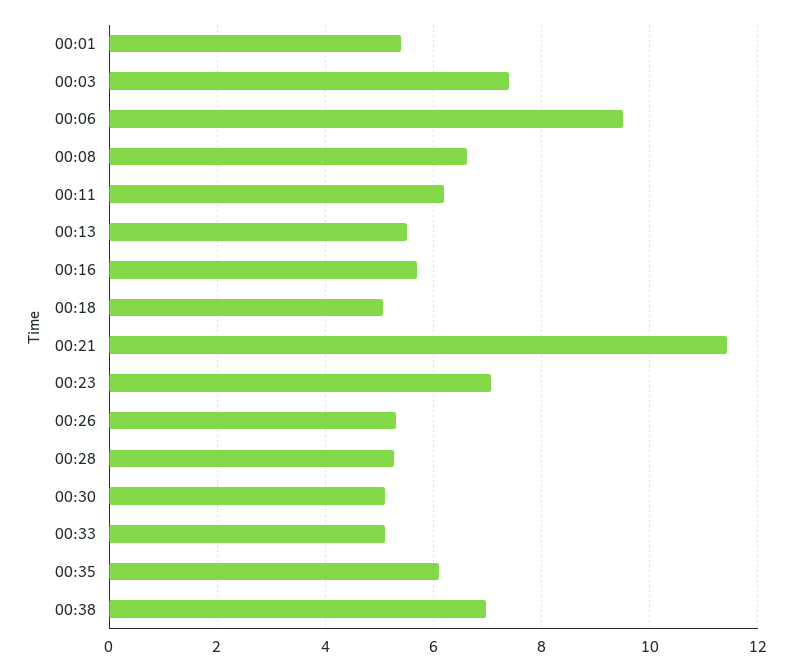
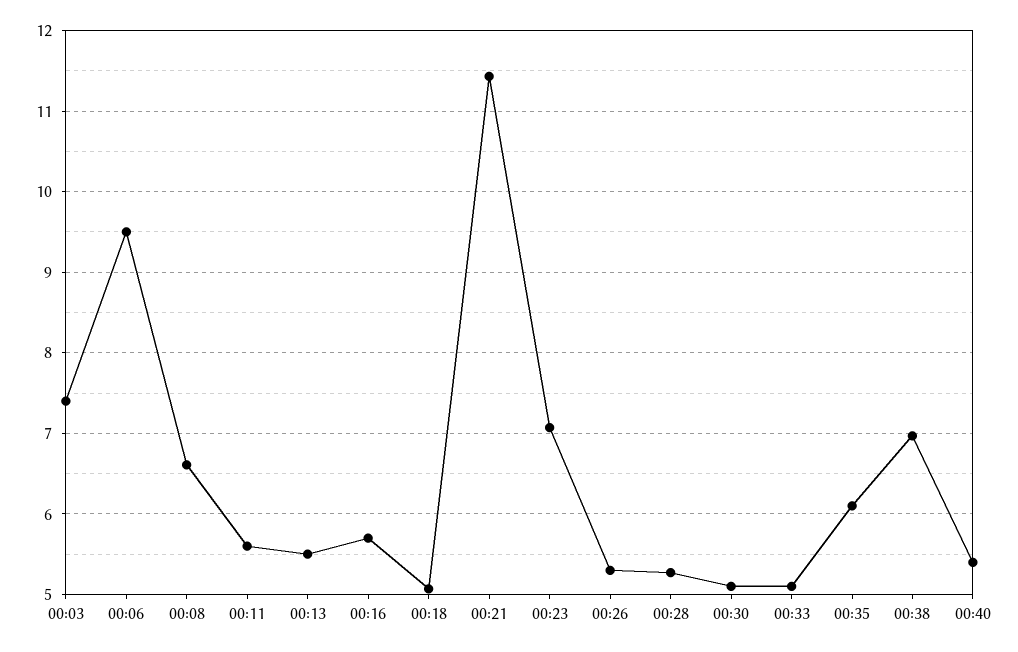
00:01: 5.4 -> none
00:11: 6.2 -> 5.6
00:40: none -> 5.4

